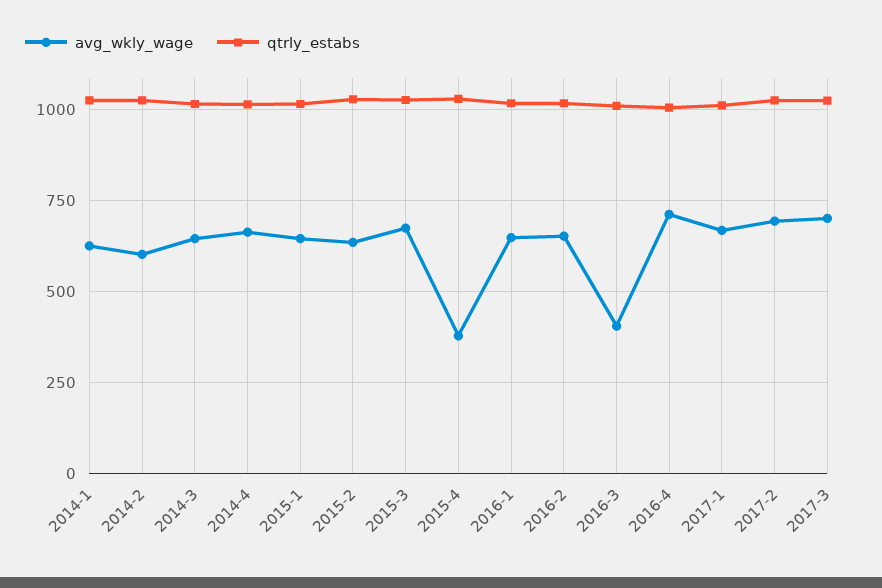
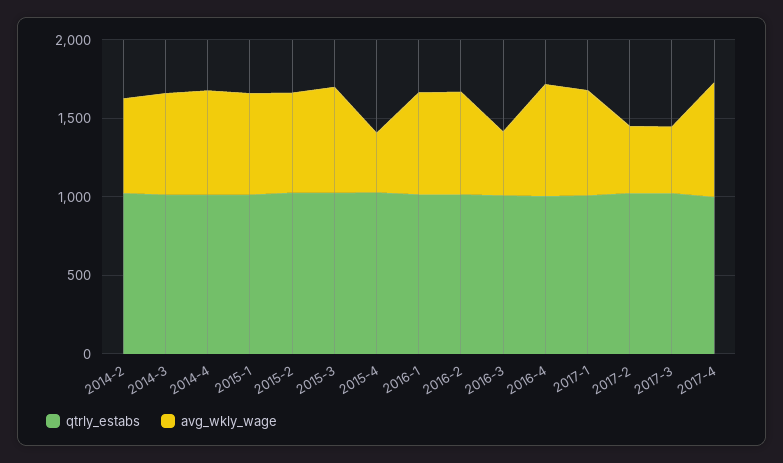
avg_wkly_wage, 2014-1: 625 -> none
qtrly_estabs, 2014-1: 1025 -> none
avg_wkly_wage, 2017-2: 700 -> 400
avg_wkly_wage, 2017-3: 700 -> 400
qtrly_estabs, 2017-4: none -> 1000
avg_wkly_wage, 2017-4: none -> 700

